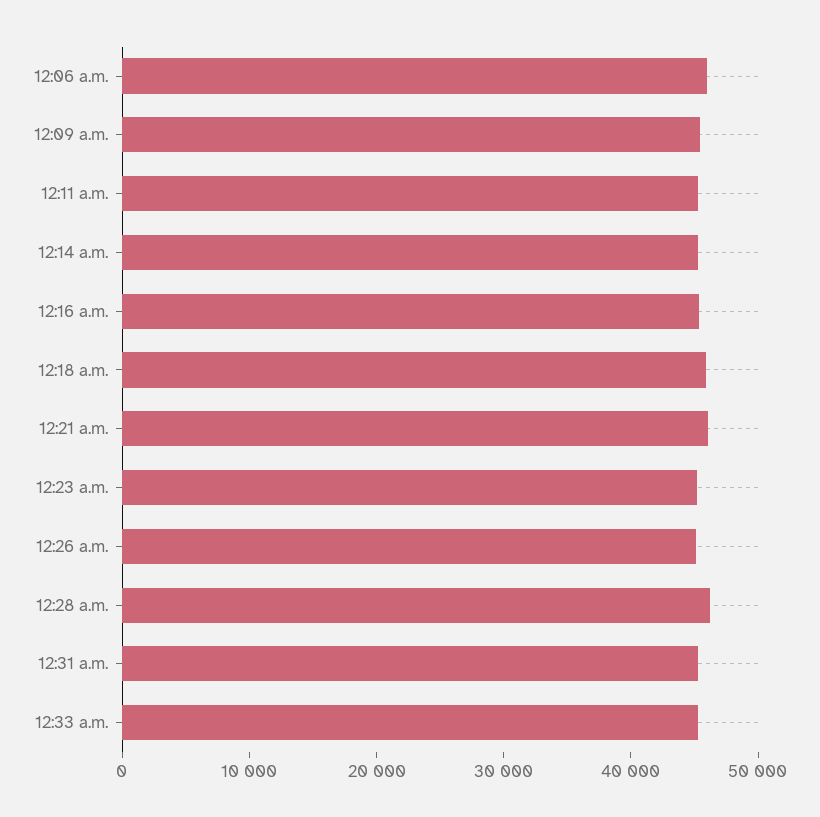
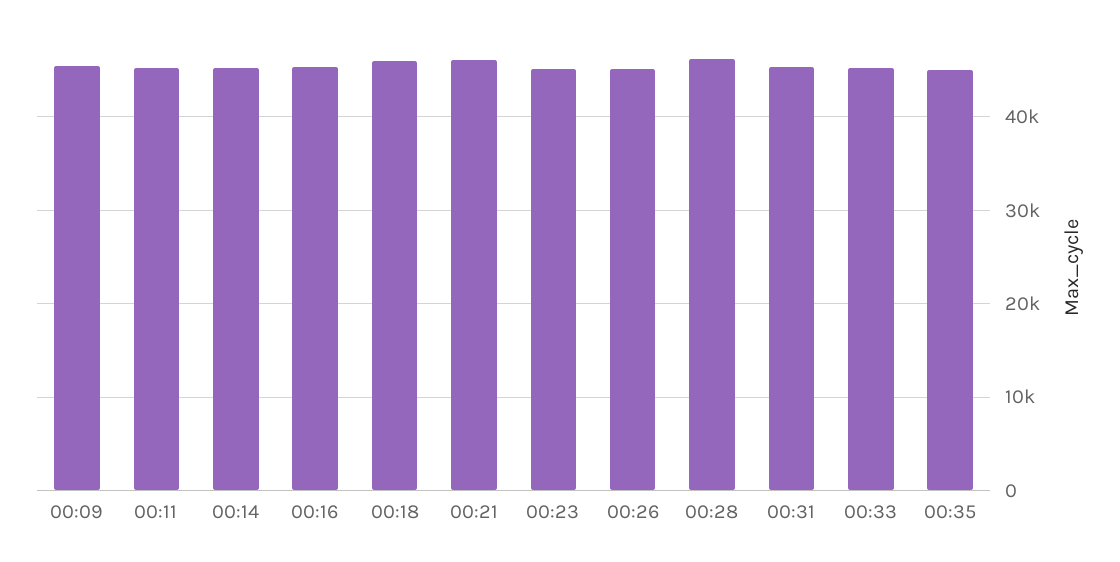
12:06 a.m.: 46000 -> none
00:35: none -> 45000

